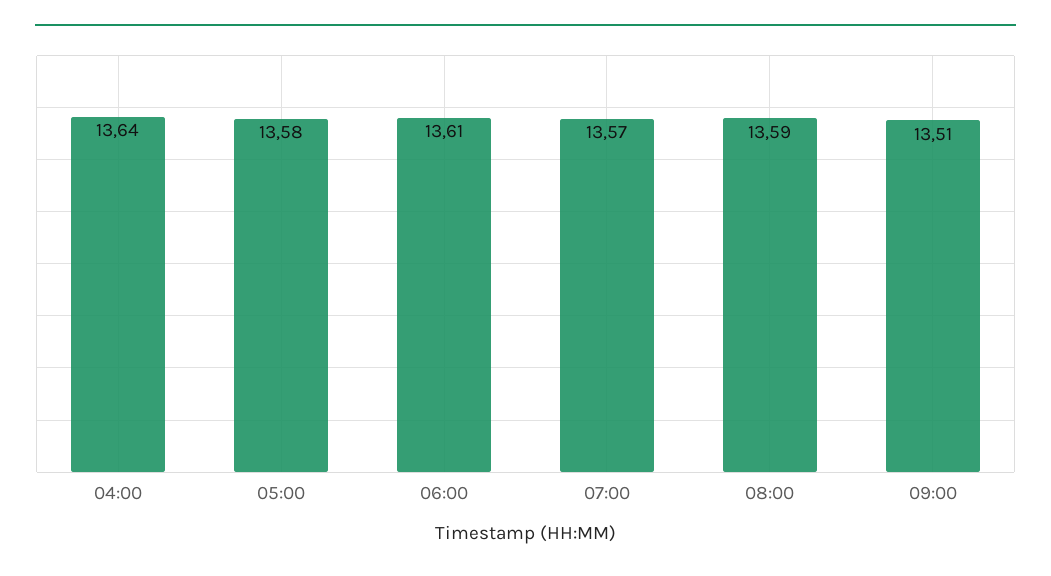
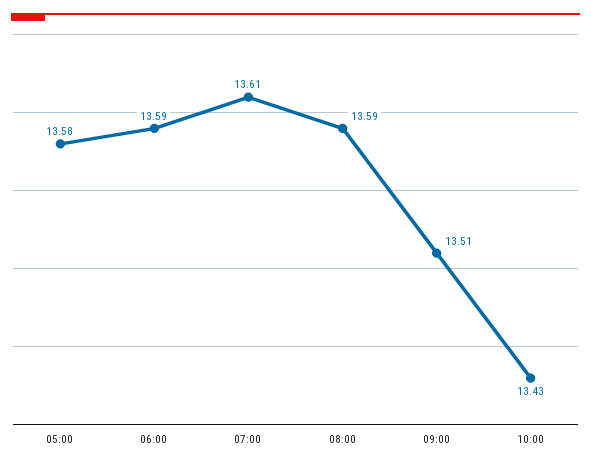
04:00: 13.64 -> none
06:00: 13.61 -> 13.59
07:00: 13.57 -> 13.61
10:00: none -> 13.43

